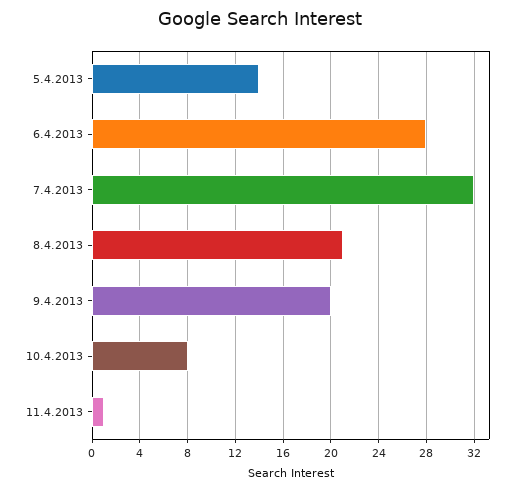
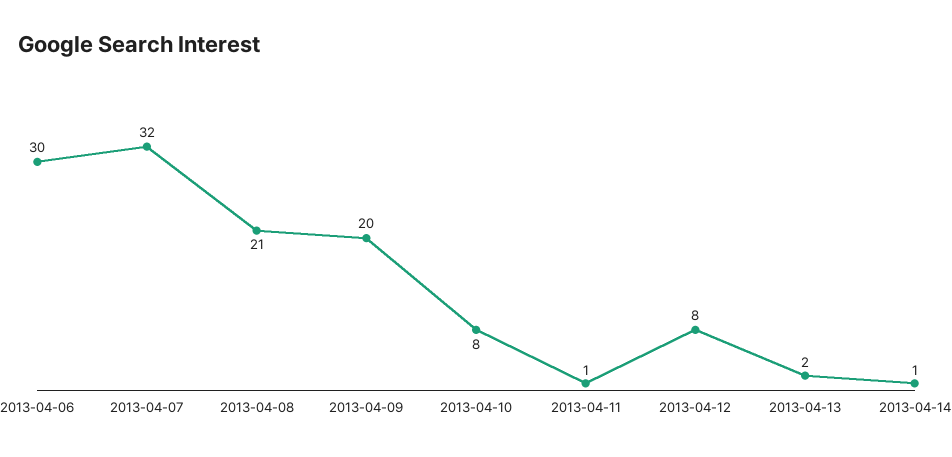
5.4.2013: 14 -> none
6.4.2013: 28 -> 30
2013-04-12: none -> 8
2013-04-13: none -> 2
2013-04-14: none -> 1

